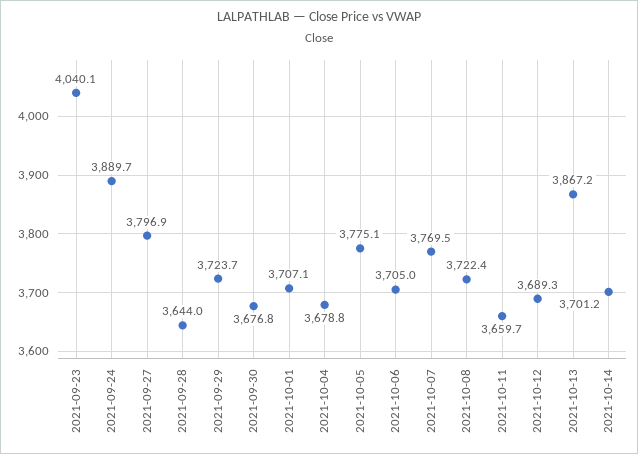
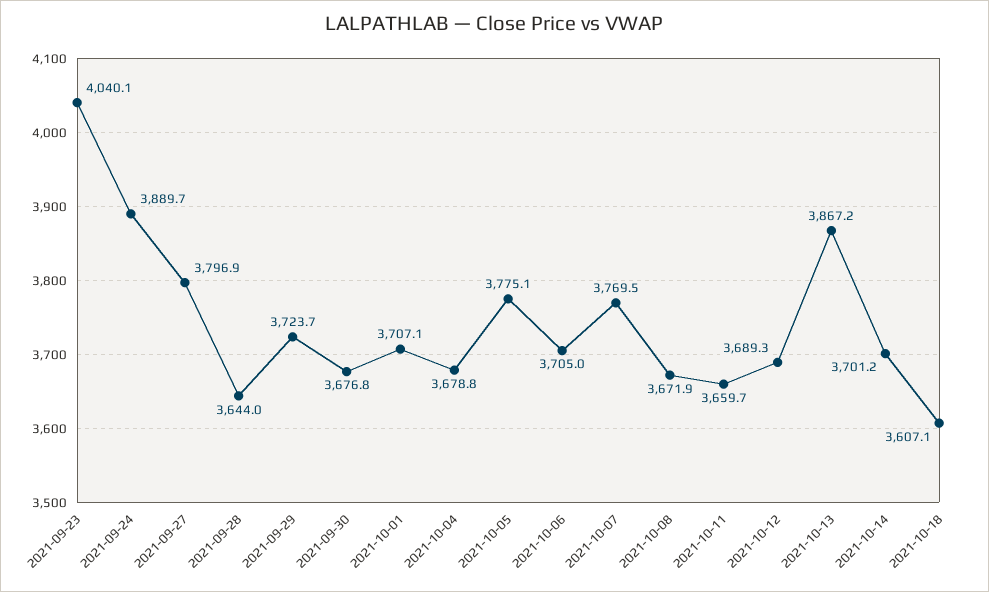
2021-10-08: 3722.4 -> 3671.9
2021-10-18: none -> 3607.1

